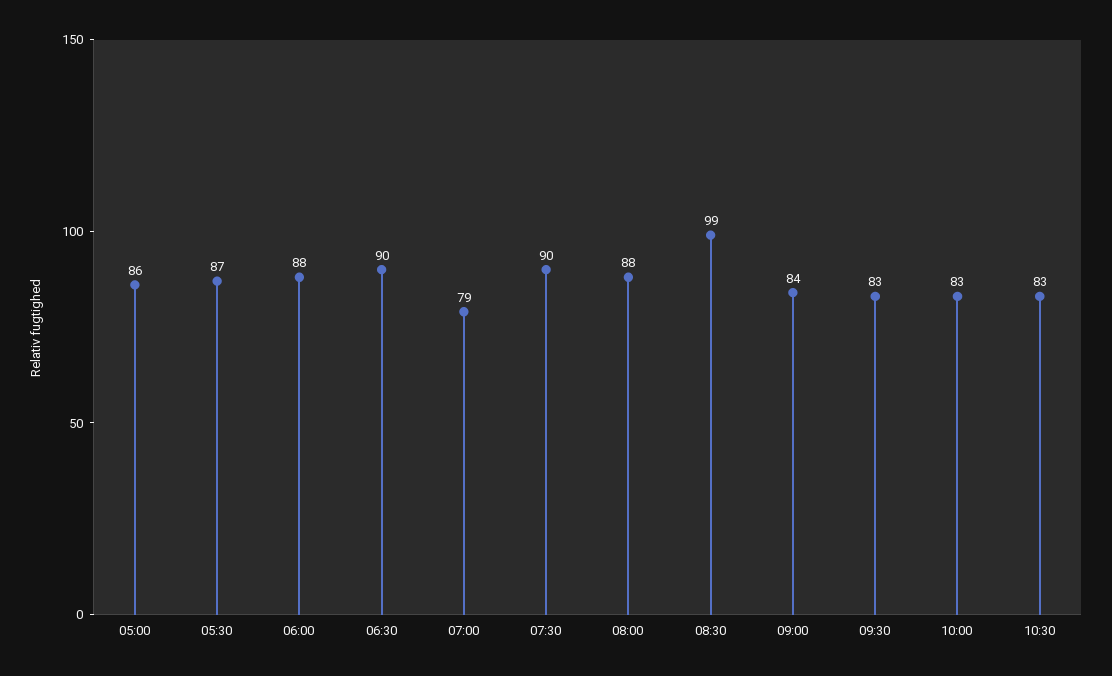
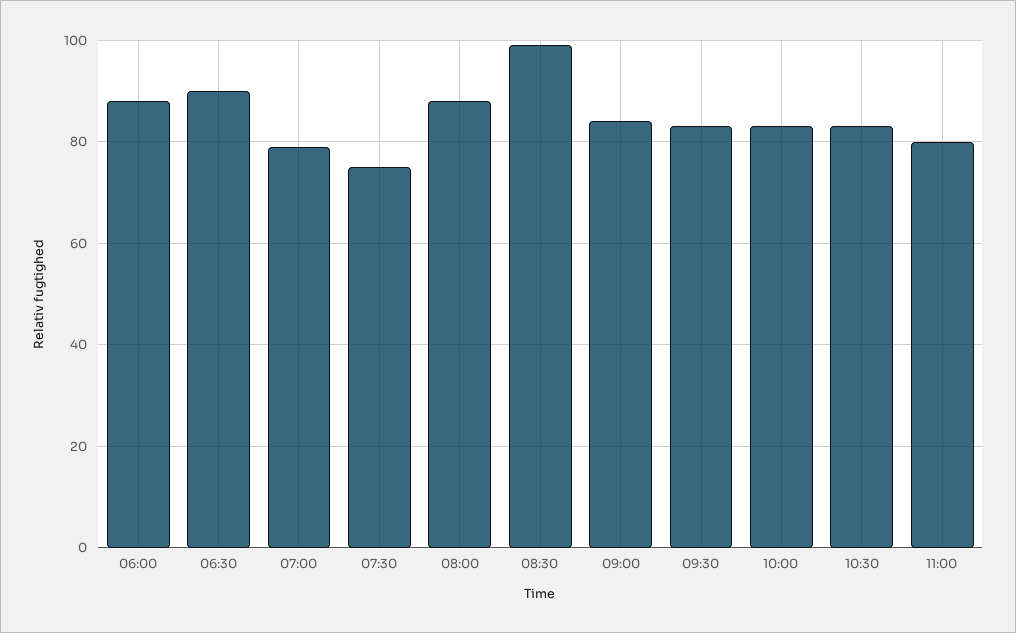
05:00: 86 -> none
05:30: 87 -> none
07:30: 90 -> 75
11:00: none -> 80

